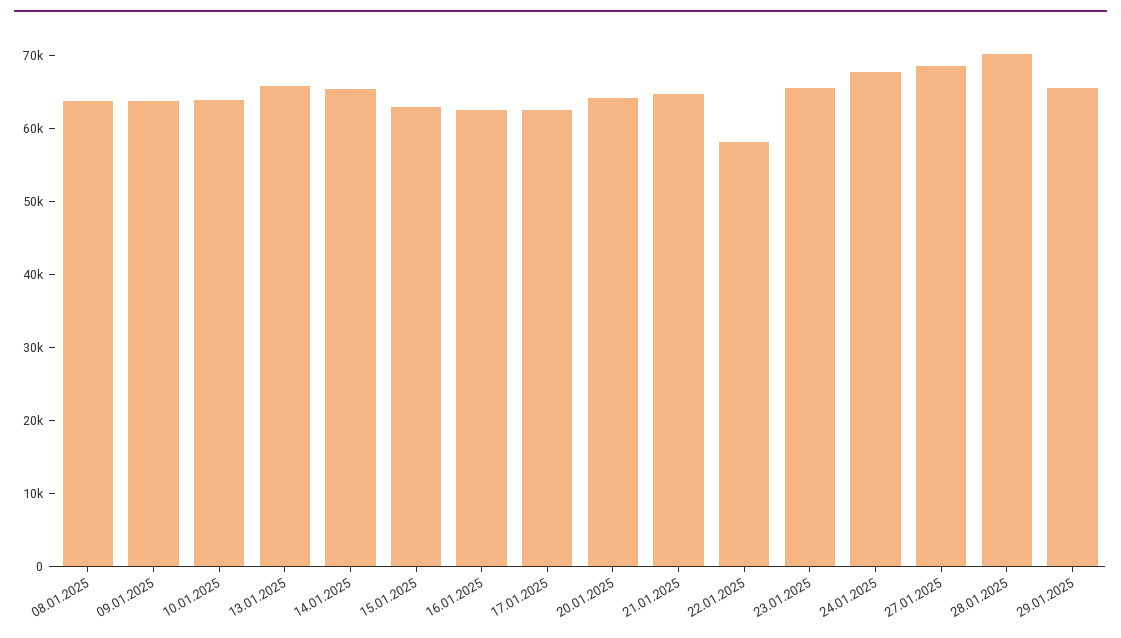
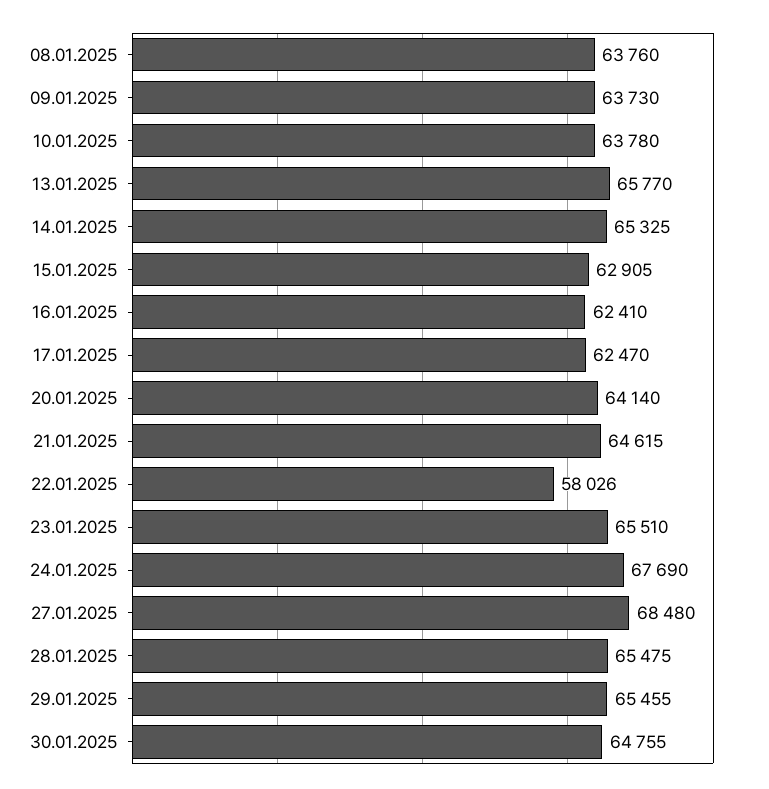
28.01.2025: 70000 -> 65475
30.01.2025: none -> 64755

